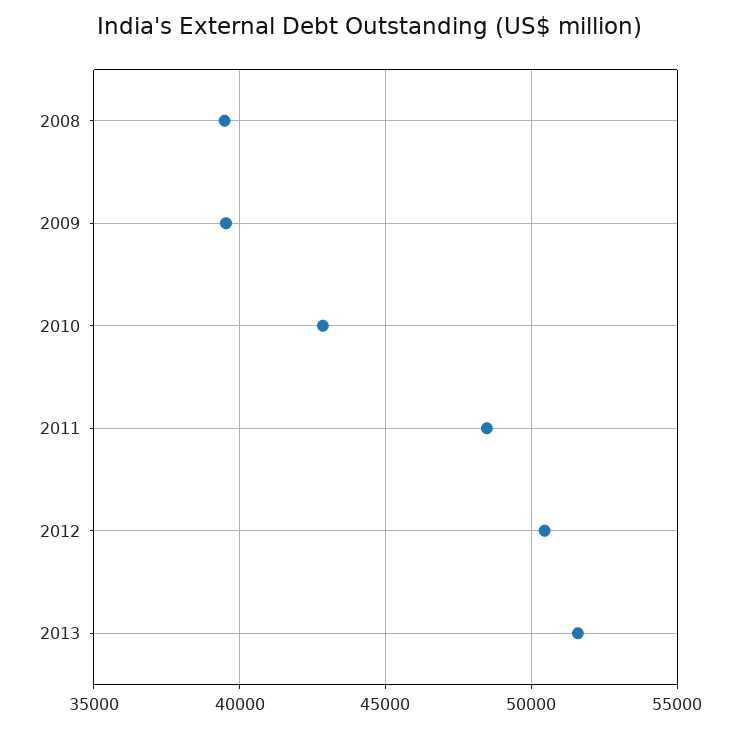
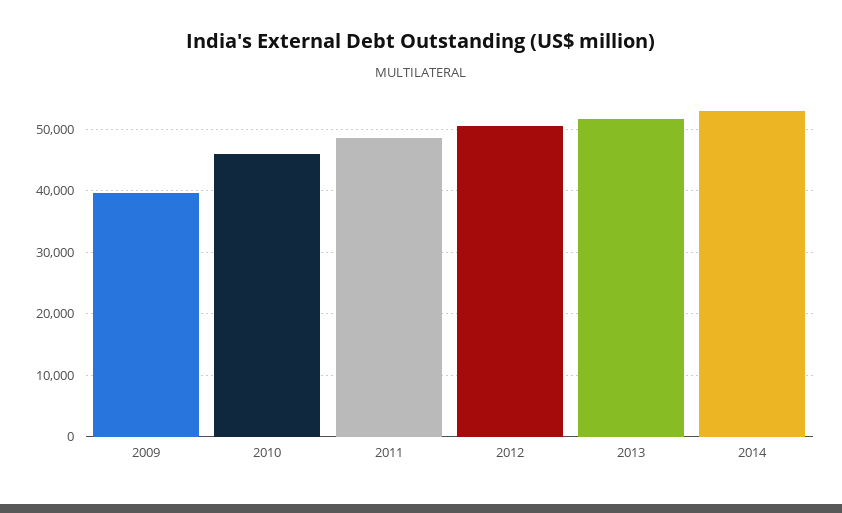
2008: 39500 -> none
2010: 43000 -> 46000
2014: none -> 53000

